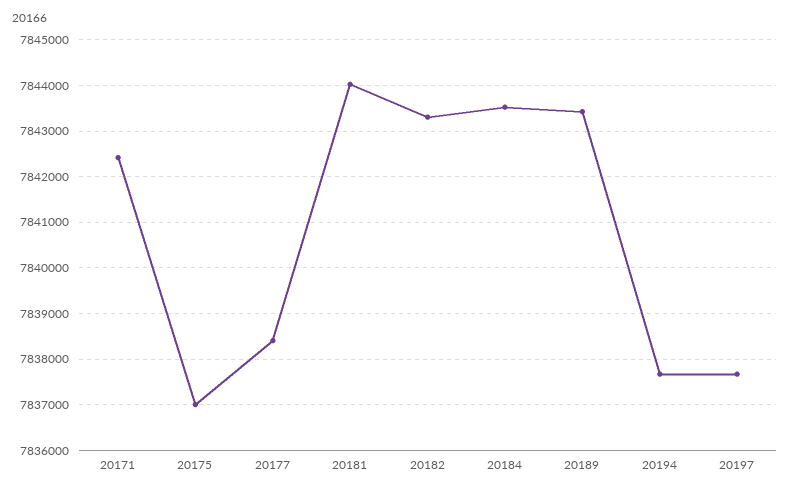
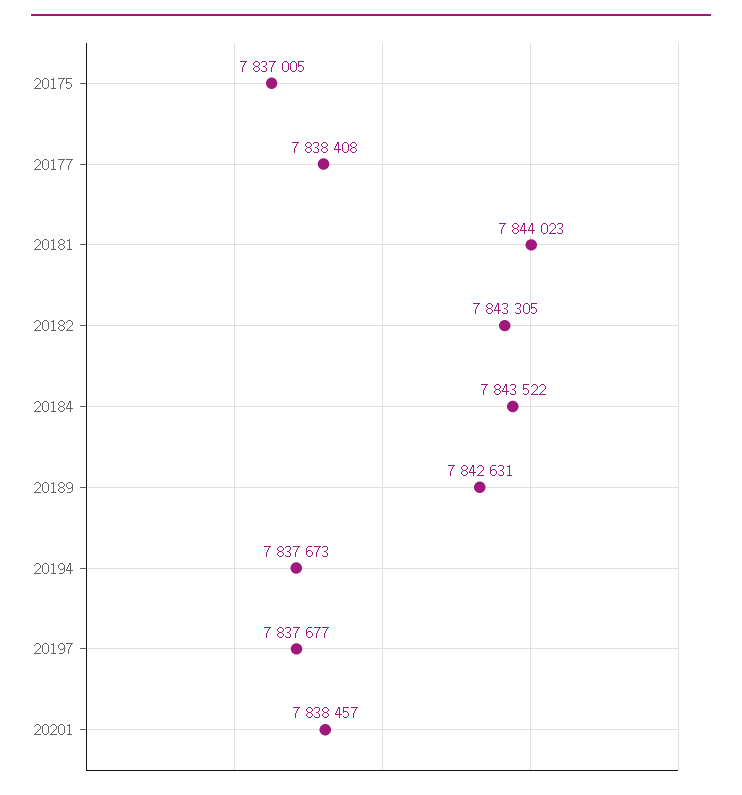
20171: 7842400 -> none
20189: 7843400 -> 7842631
20201: none -> 7838457

